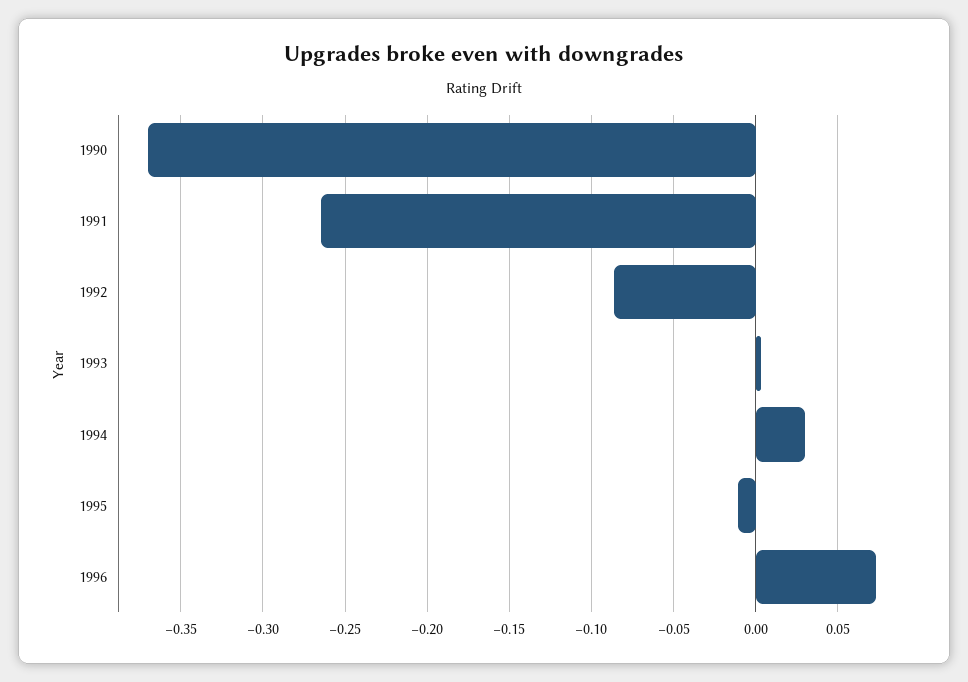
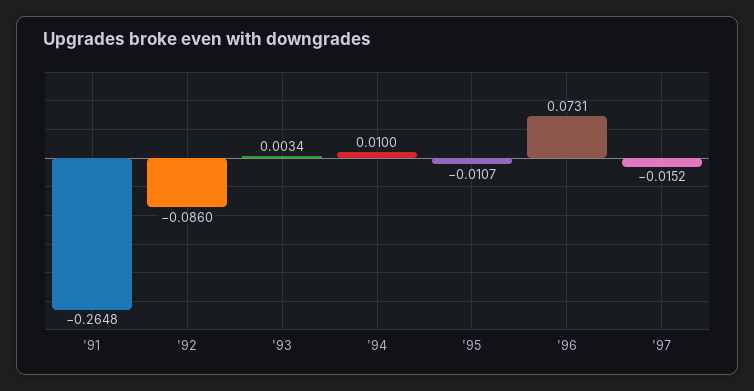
1990: -0.37 -> none
1994: 0.03 -> 0.01
'97: none -> -0.0152

